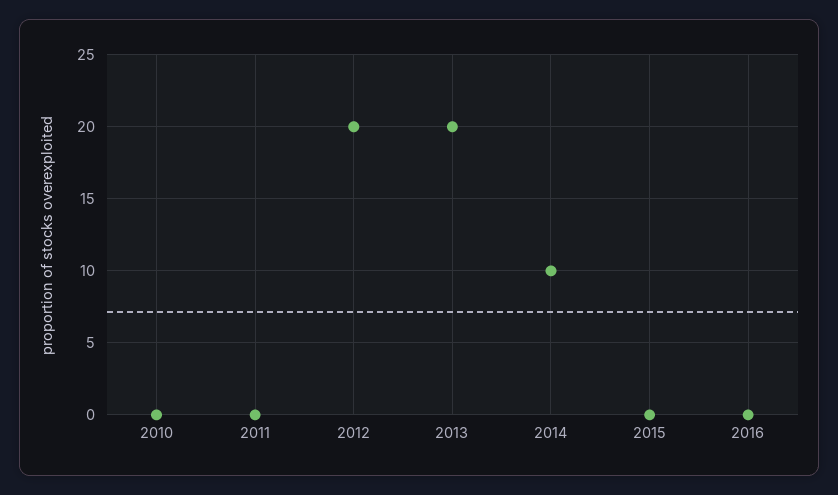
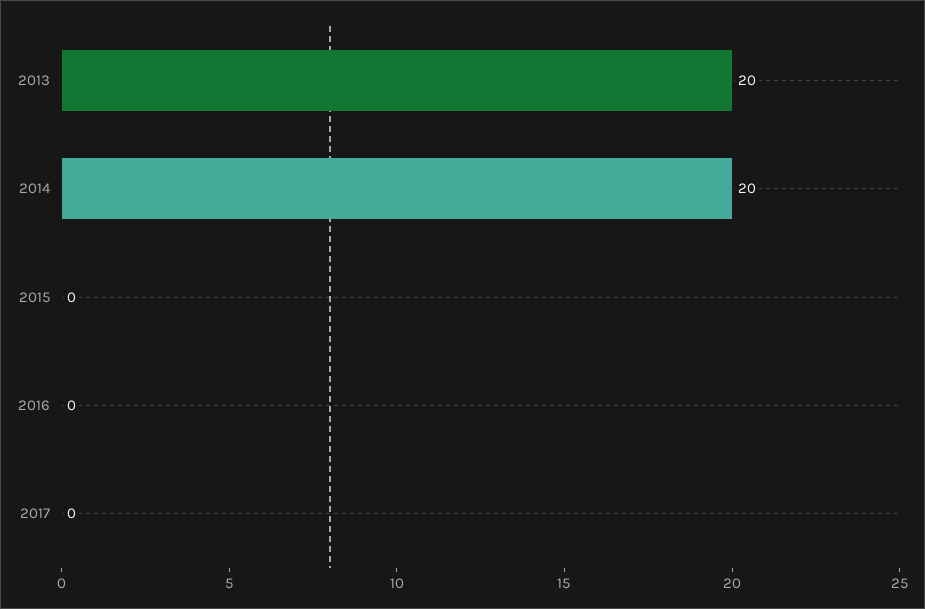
2010: 0 -> none
2011: 0 -> none
2012: 20 -> none
2014: 10 -> 20
2017: none -> 0

